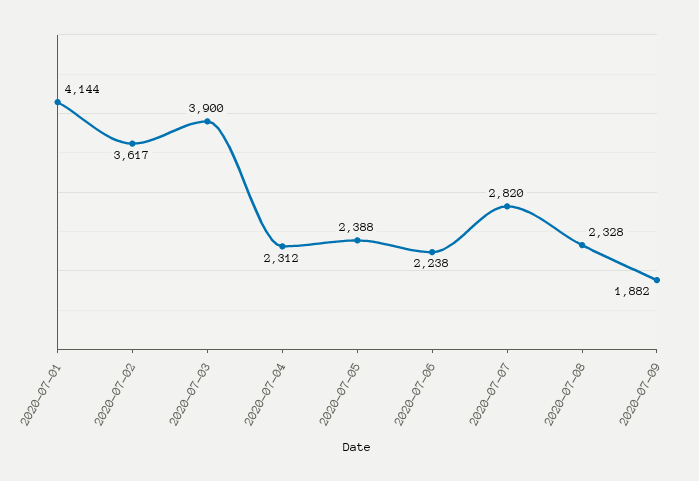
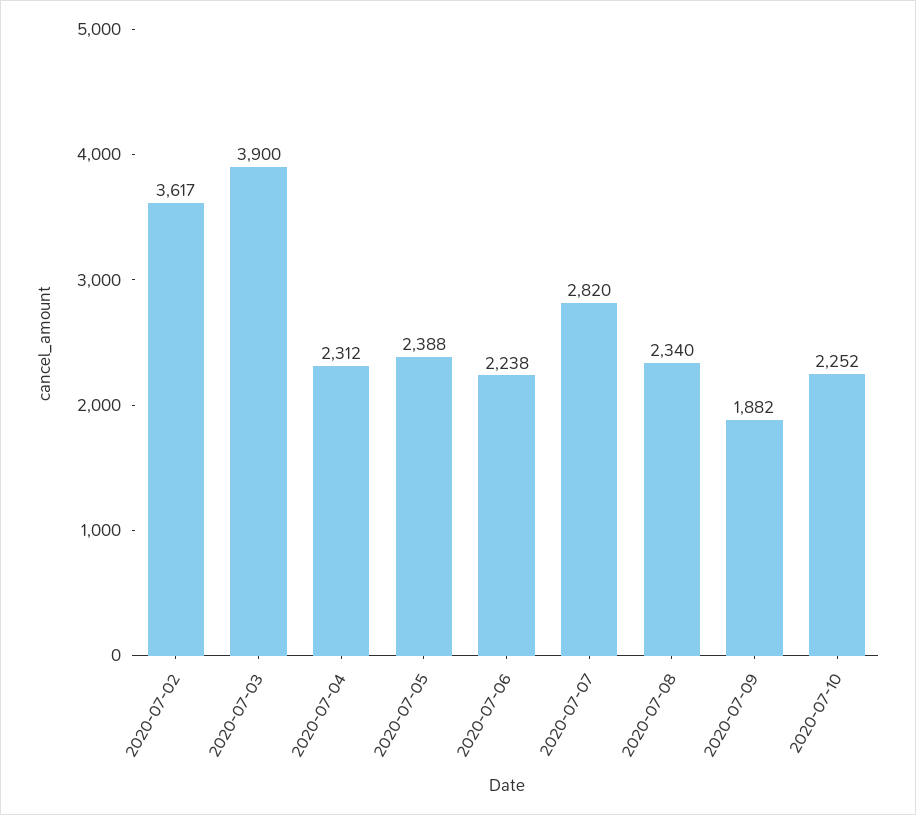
2020-07-01: 4144 -> none
2020-07-08: 2328 -> 2340
2020-07-10: none -> 2252

